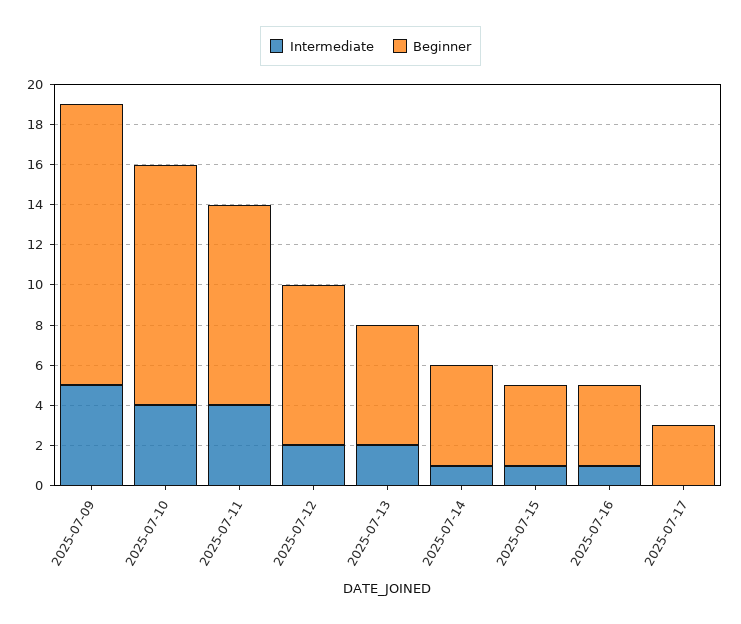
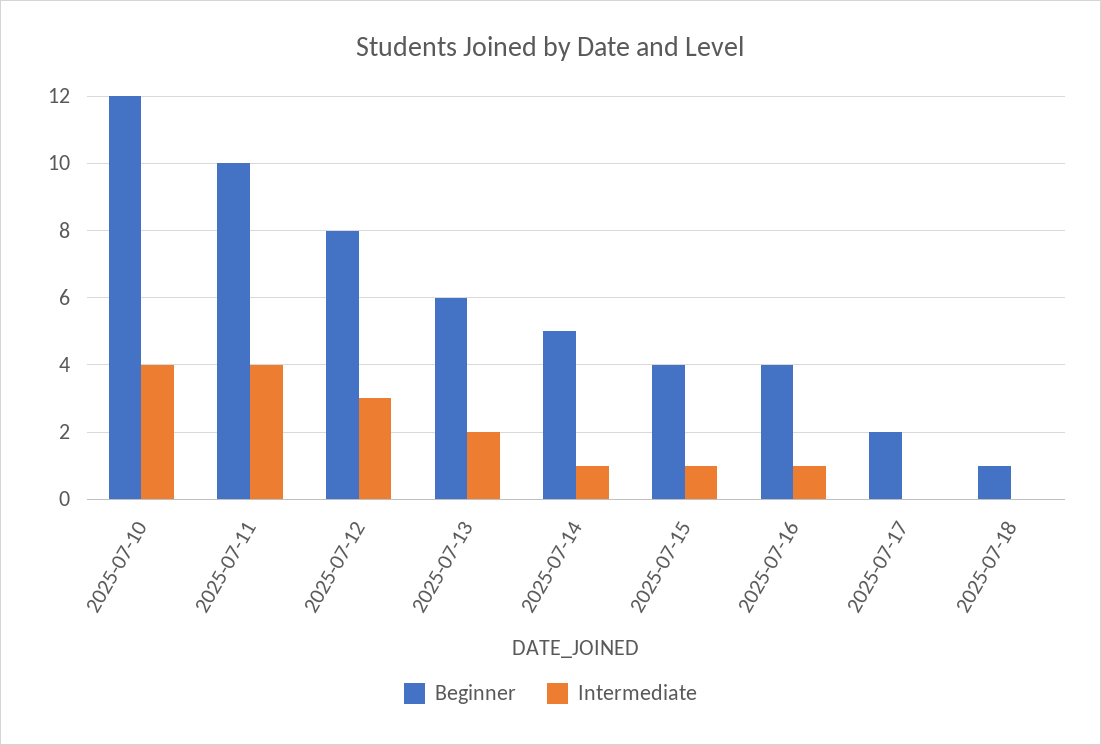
Intermediate, 2025-07-09: 5 -> none
Beginner, 2025-07-09: 14 -> none
Intermediate, 2025-07-12: 2 -> 3
Beginner, 2025-07-17: 3 -> 2
Beginner, 2025-07-18: none -> 1
Intermediate, 2025-07-18: none -> 0

